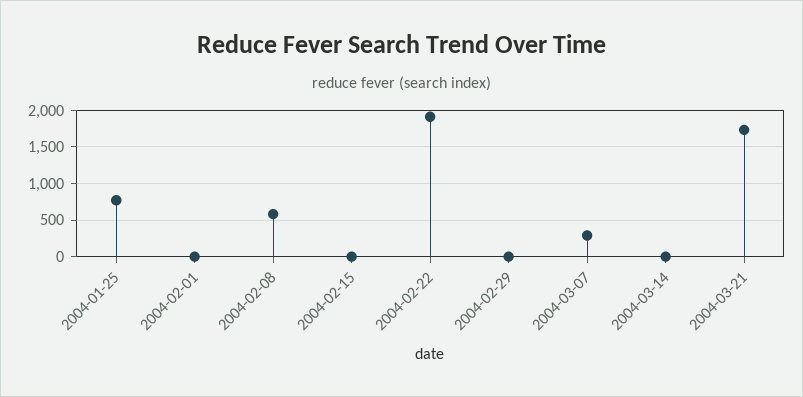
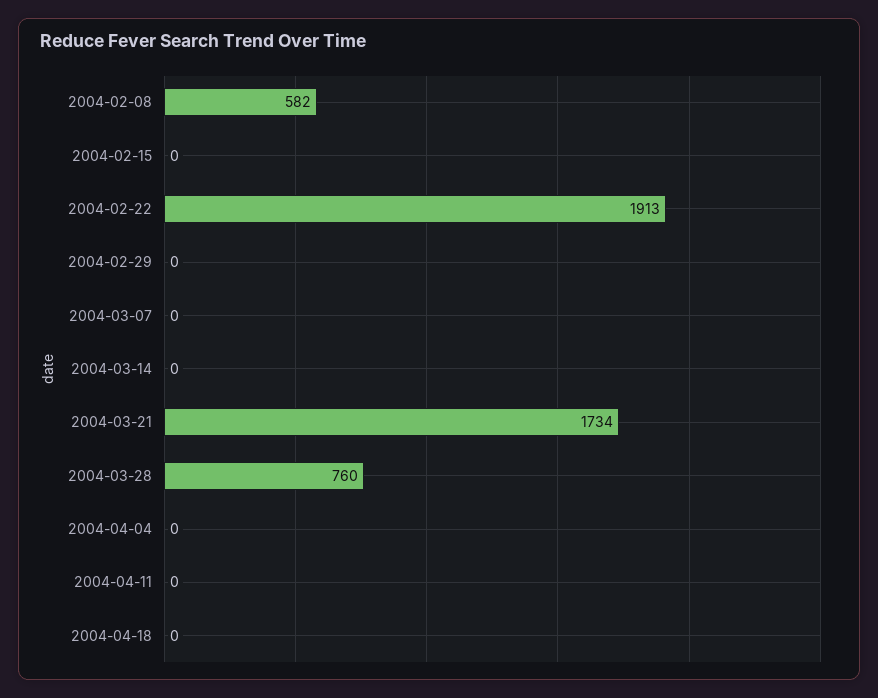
2004-01-25: 800 -> none
2004-02-01: 0 -> none
2004-03-07: 300 -> 0
2004-03-28: none -> 760
2004-04-04: none -> 0
2004-04-11: none -> 0
2004-04-18: none -> 0

